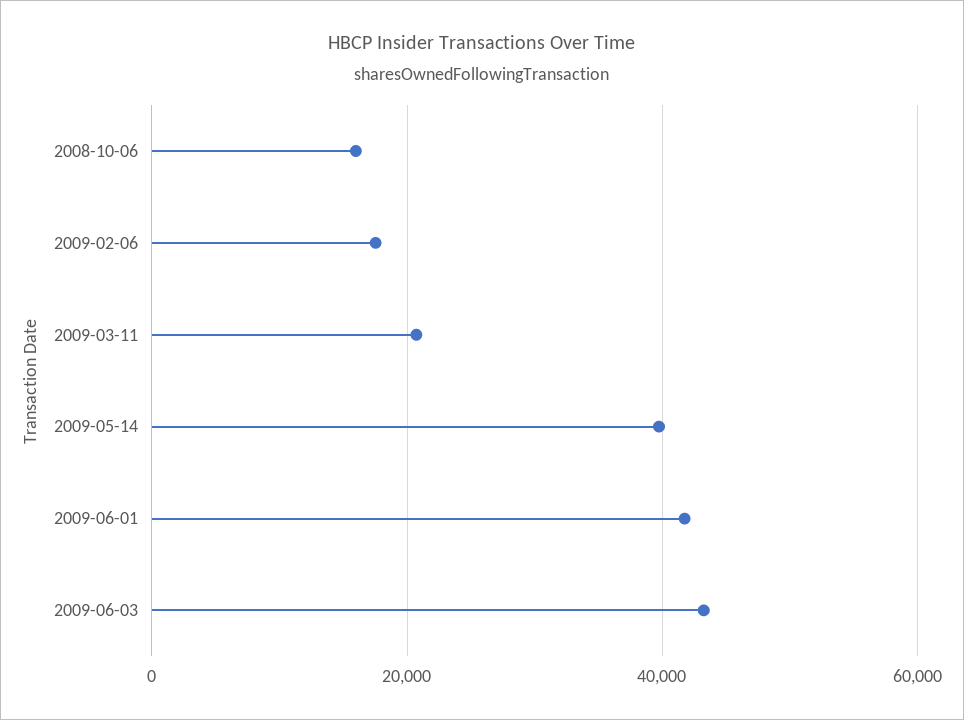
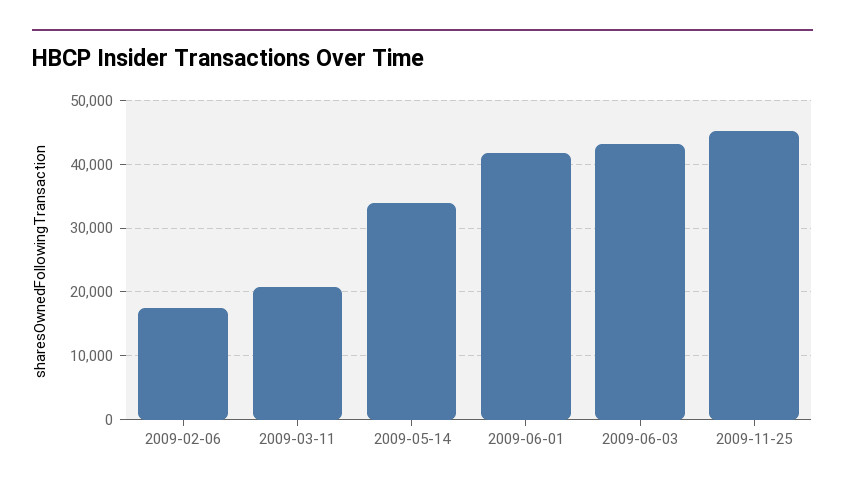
2008-10-06: 16000 -> none
2009-05-14: 40000 -> 34000
2009-11-25: none -> 45000

